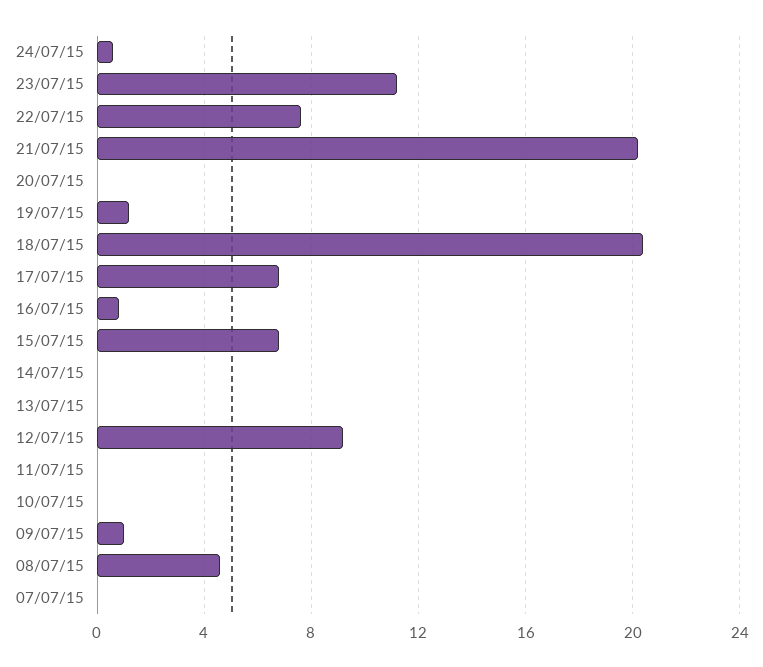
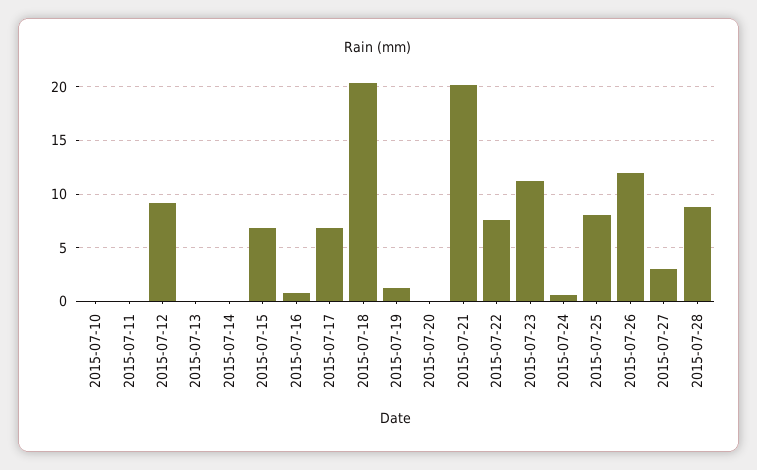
09/07/15: 1 -> none
08/07/15: 4.5 -> none
07/07/15: 0 -> none
2015-07-25: none -> 8
2015-07-26: none -> 12
2015-07-27: none -> 3
2015-07-28: none -> 9

